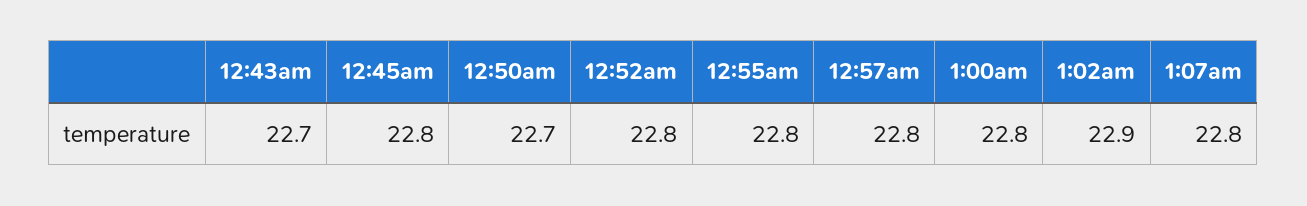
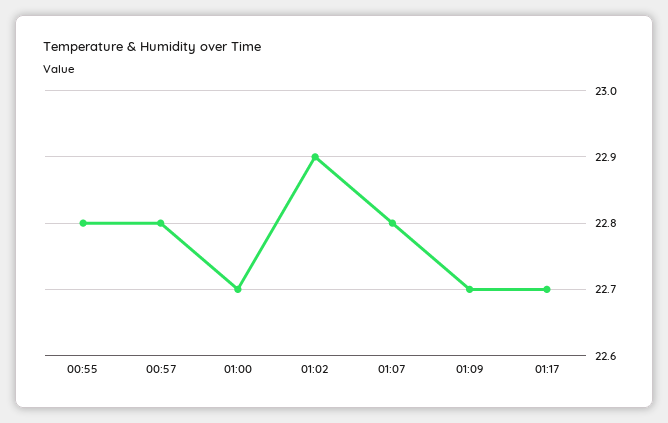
12:43am: 22.7 -> none
12:45am: 22.8 -> none
12:50am: 22.7 -> none
12:52am: 22.8 -> none
1:00am: 22.8 -> 22.7
01:09: none -> 22.7
01:17: none -> 22.7

